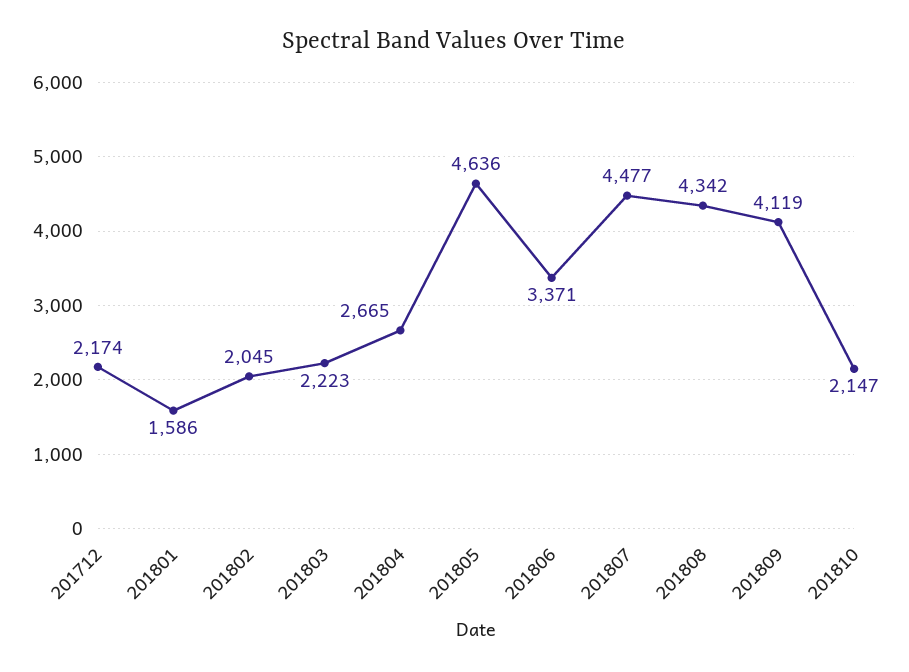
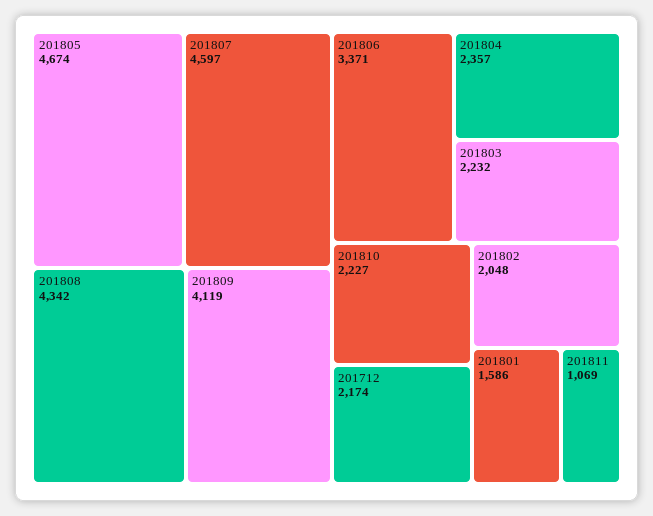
201802: 2045 -> 2048
201803: 2223 -> 2232
201804: 2665 -> 2357
201805: 4636 -> 4674
201807: 4477 -> 4597
201810: 2147 -> 2227
201811: none -> 1069

